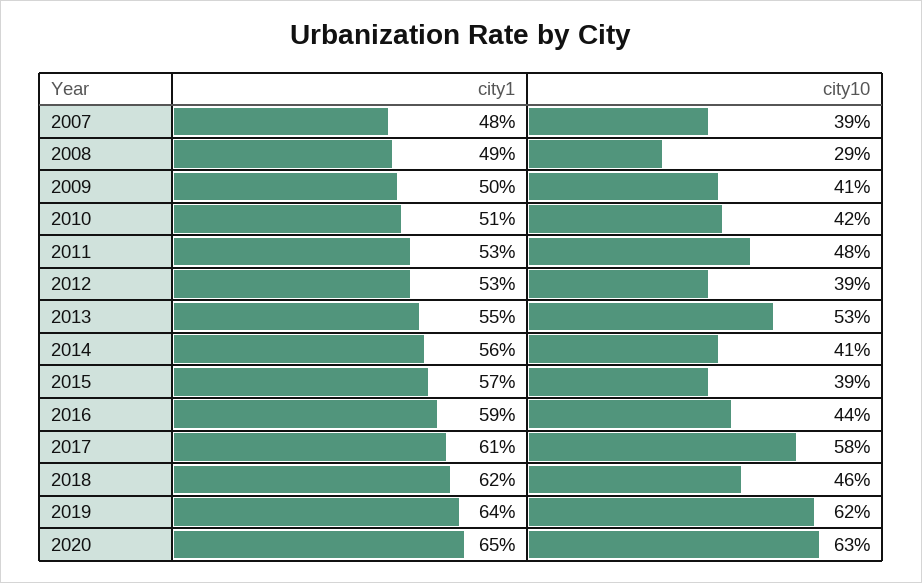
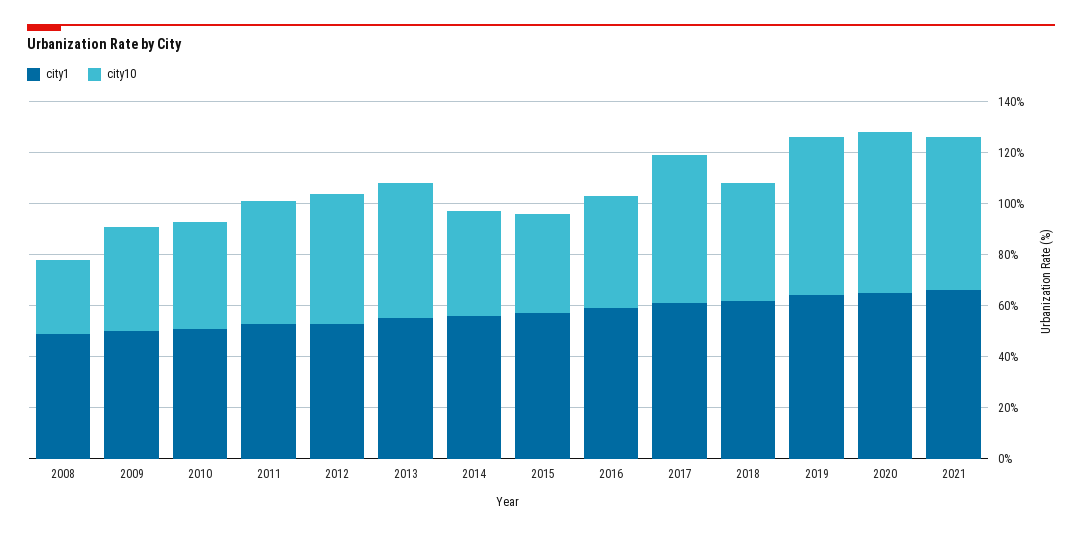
city1, 2007: 48 -> none
city10, 2007: 39 -> none
city10, 2012: 39 -> 50
city1, 2021: none -> 65
city10, 2021: none -> 60

